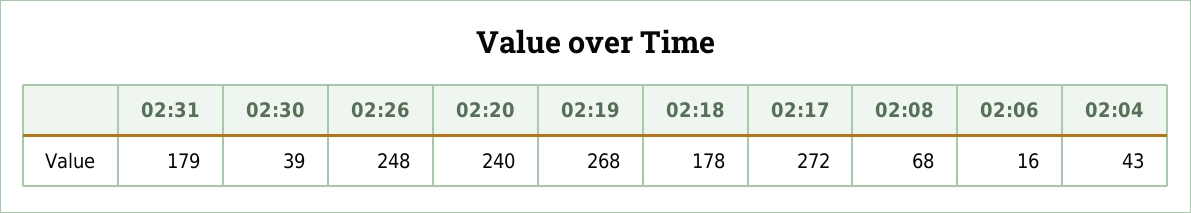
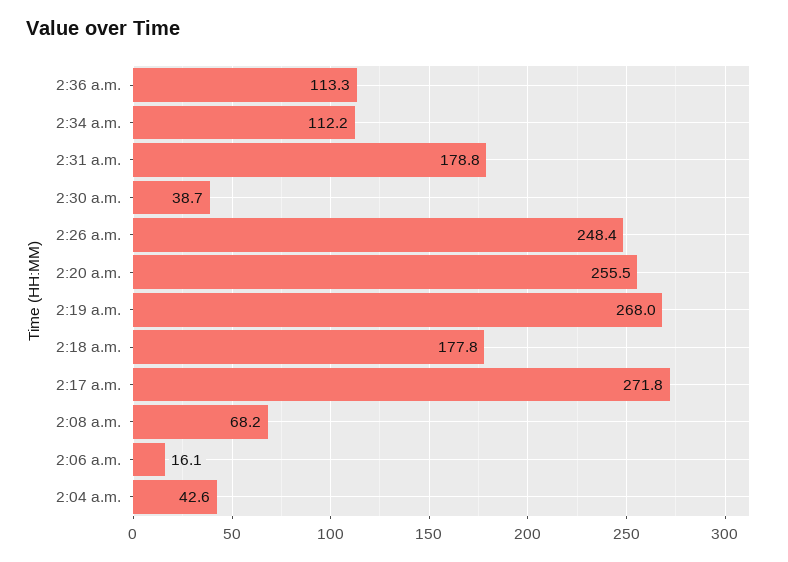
02:20: 240 -> 255.5
2:36 a.m.: none -> 113.3
2:34 a.m.: none -> 112.2

